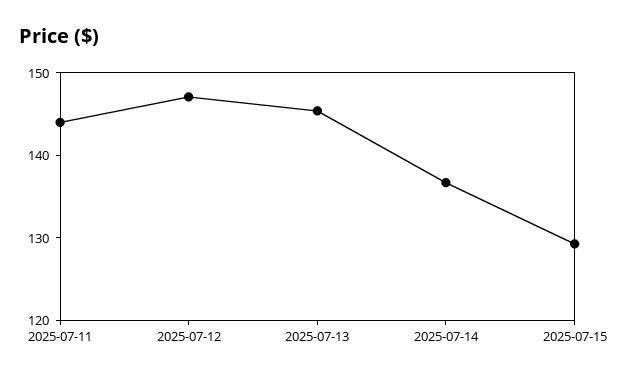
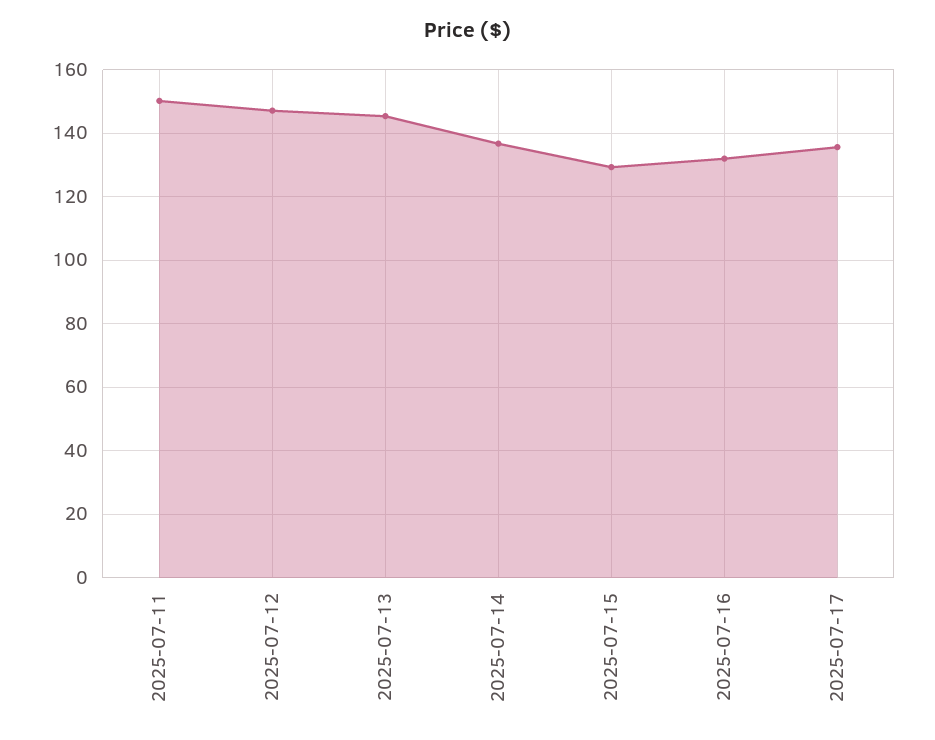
2025-07-11: 144 -> 150
2025-07-16: none -> 132
2025-07-17: none -> 136

